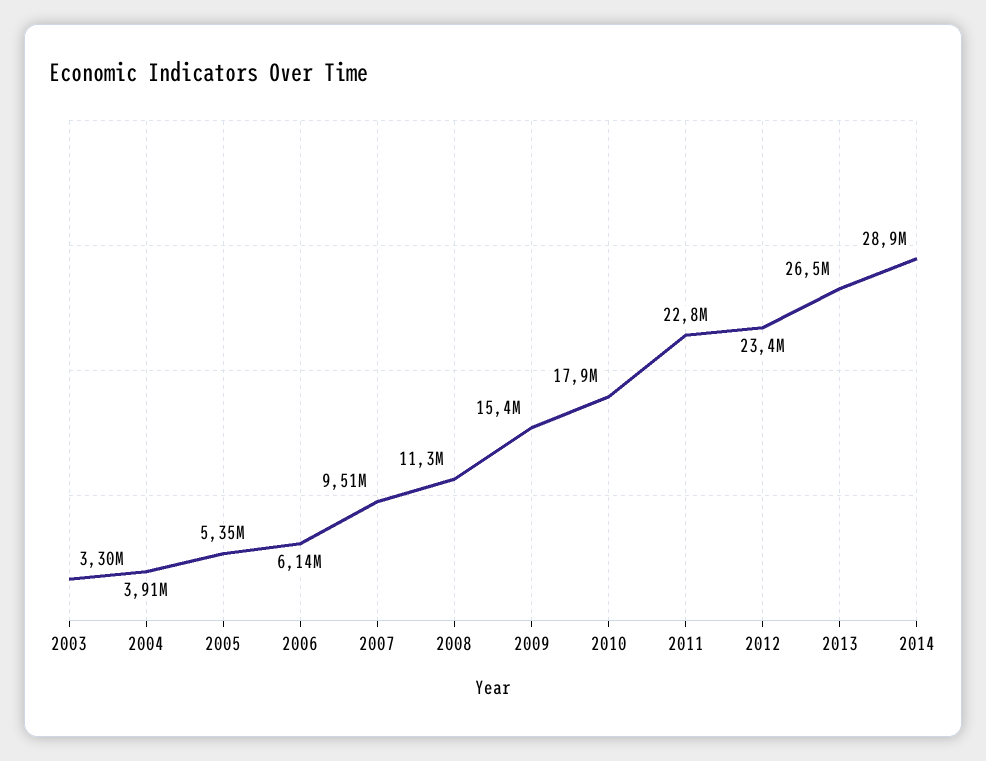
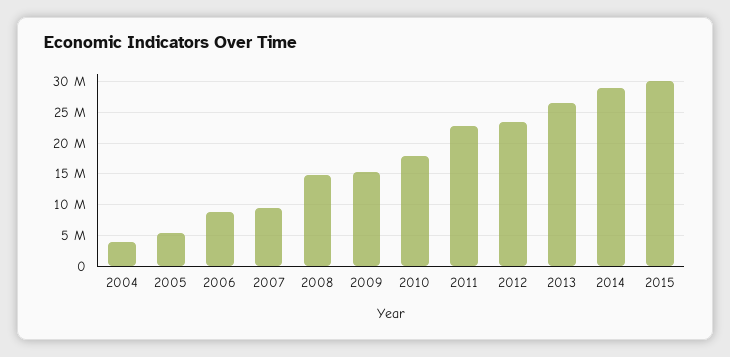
2003: 3300000 -> none
2006: 6140000 -> 9000000
2008: 11300000 -> 15000000
2015: none -> 30000000

